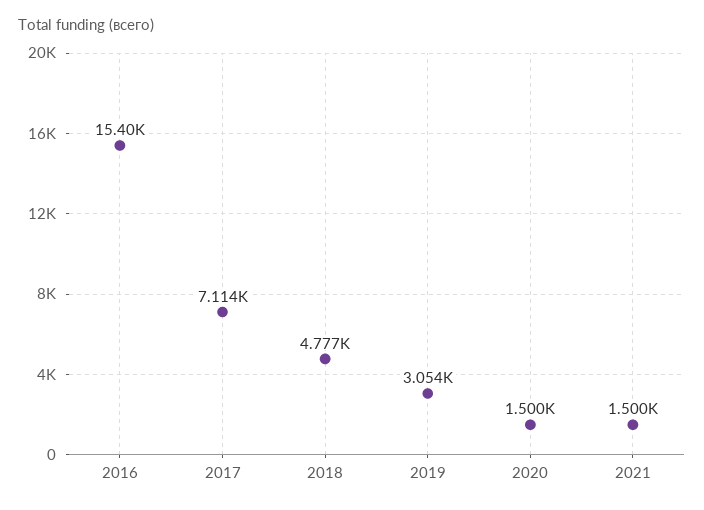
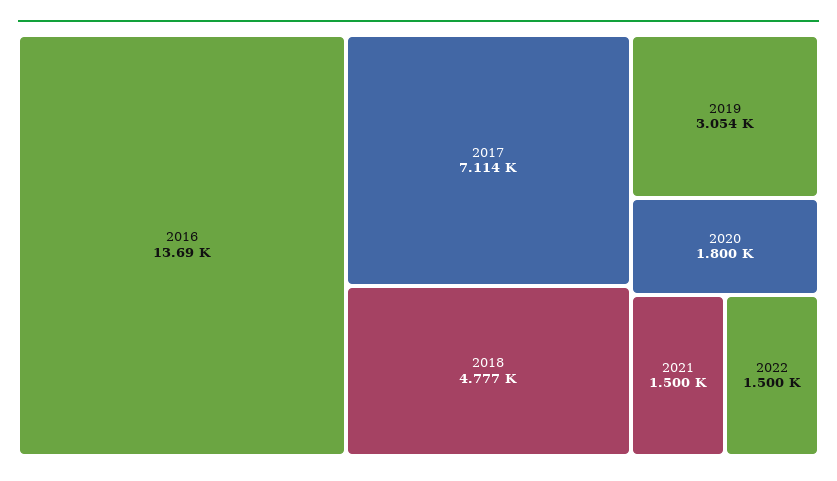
2016: 15400 -> 13690
2020: 1500 -> 1800
2022: none -> 1500

